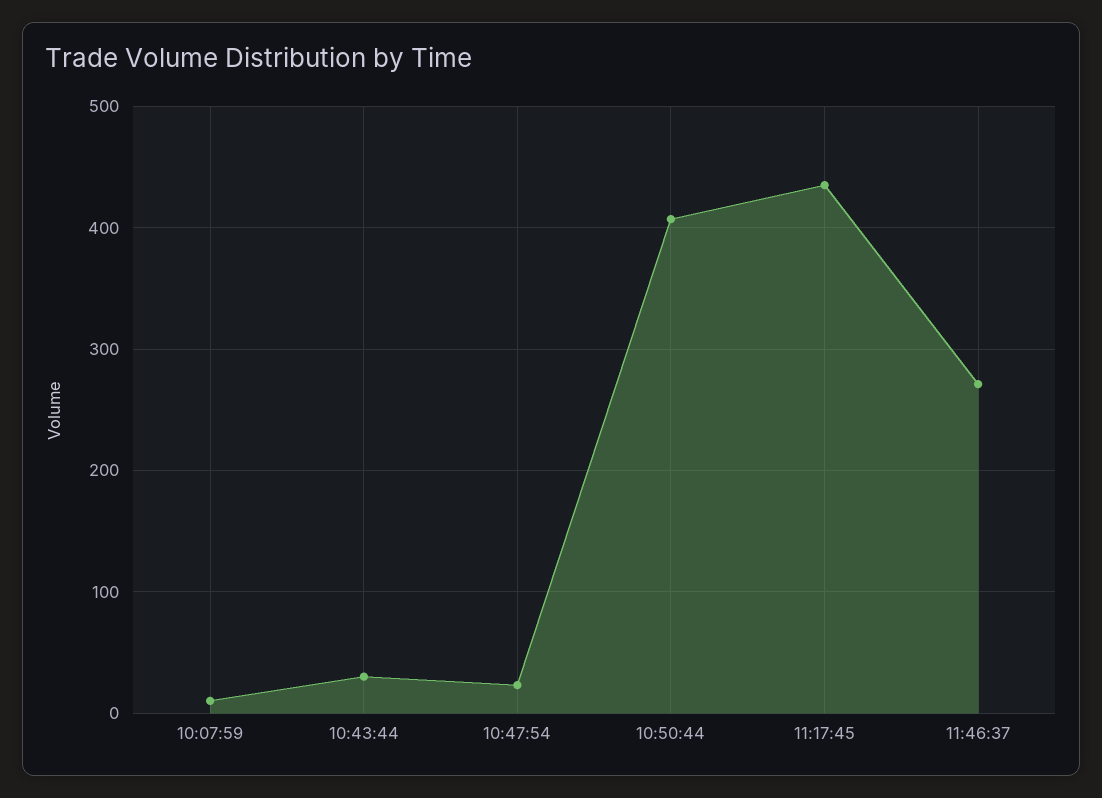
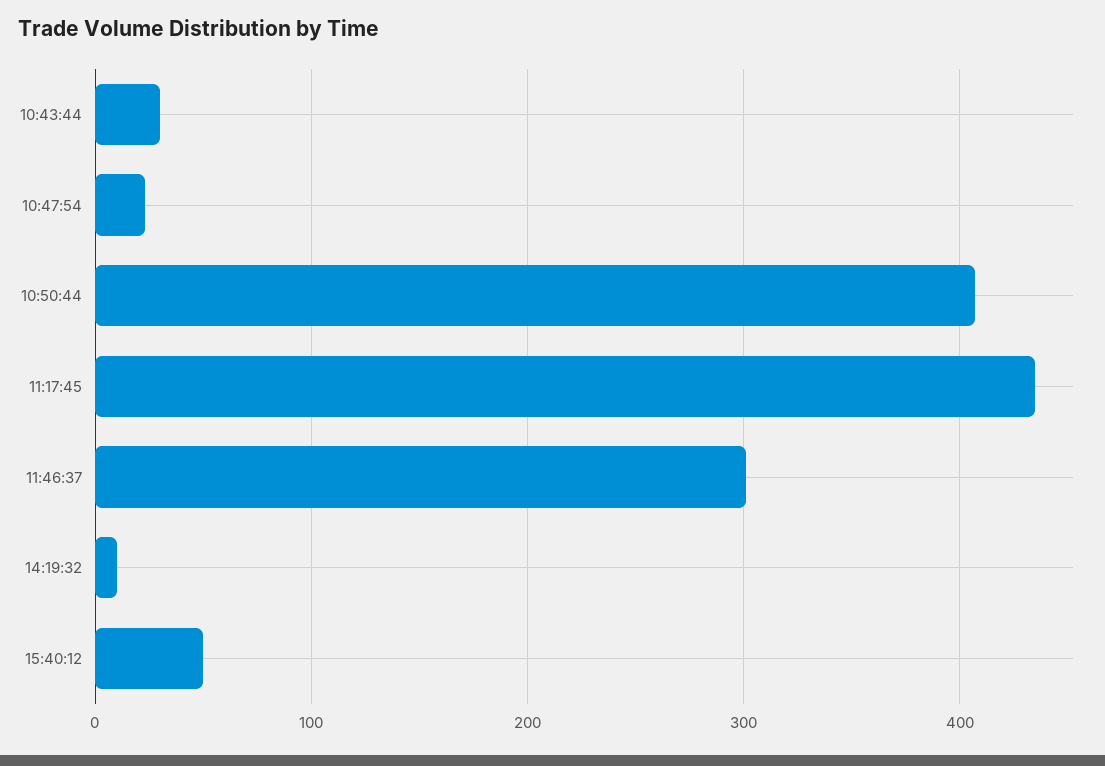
10:07:59: 10 -> none
11:46:37: 270 -> 300
14:19:32: none -> 10
15:40:12: none -> 50

